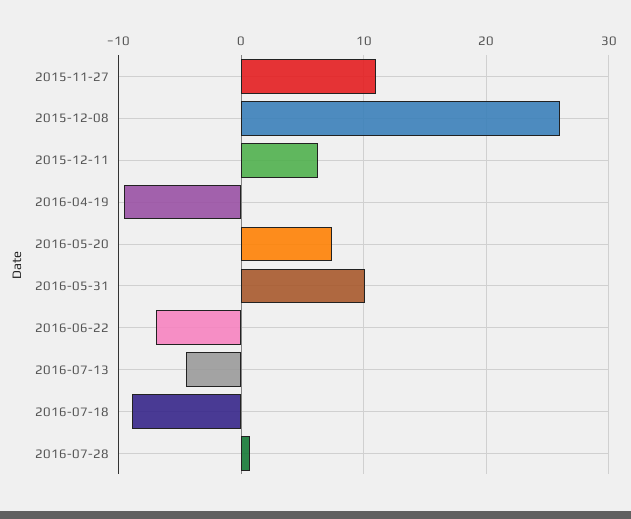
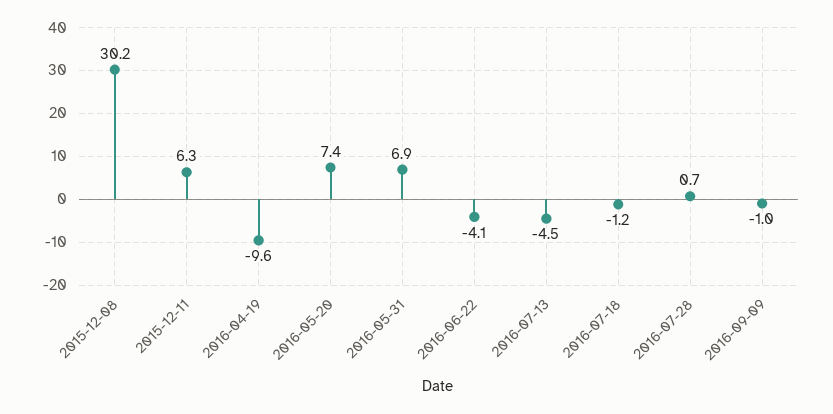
2015-11-27: 11 -> none
2015-12-08: 26 -> 30.2
2016-05-31: 10 -> 6.9
2016-06-22: -7 -> -4.1
2016-07-18: -9 -> -1.2
2016-09-09: none -> -1

